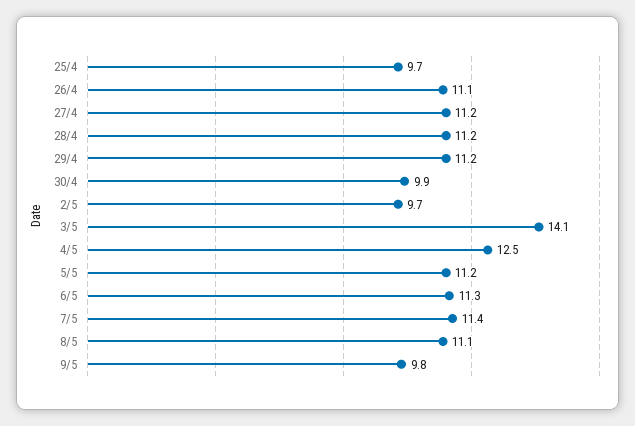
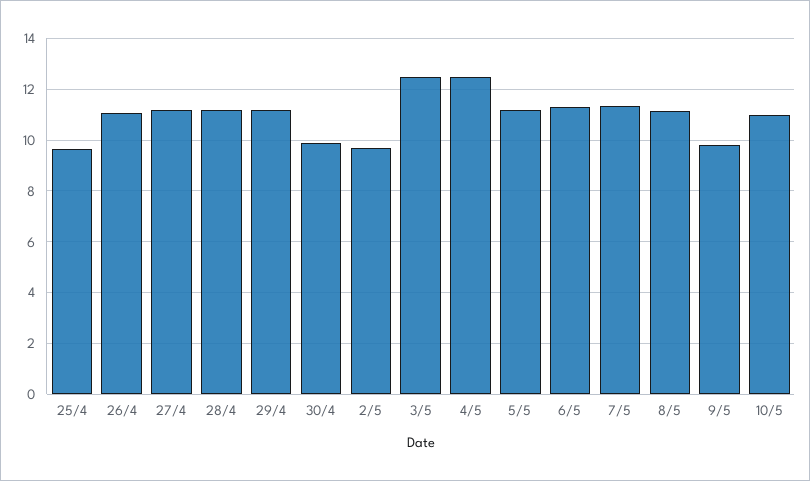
3/5: 14.1 -> 12.5
10/5: none -> 11

